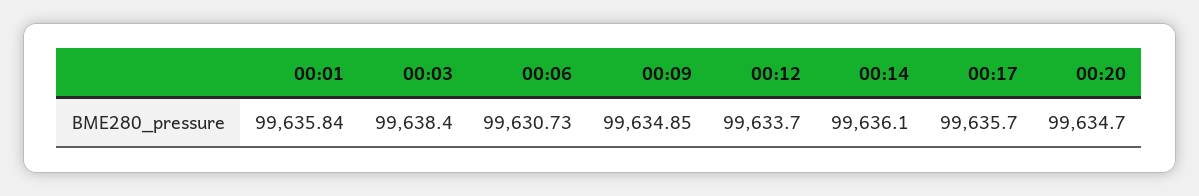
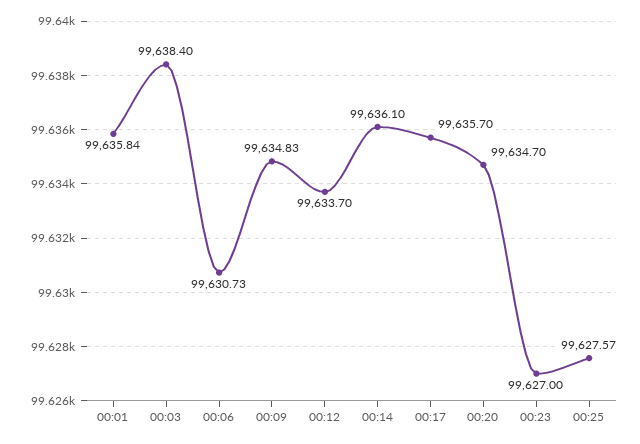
00:09: 99634.85 -> 99634.83
00:23: none -> 99627
00:25: none -> 99627.57

